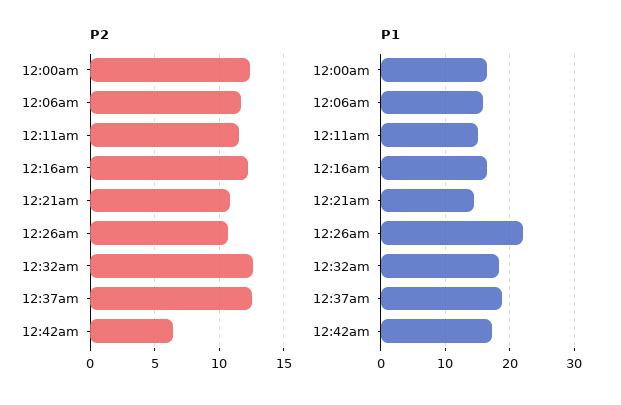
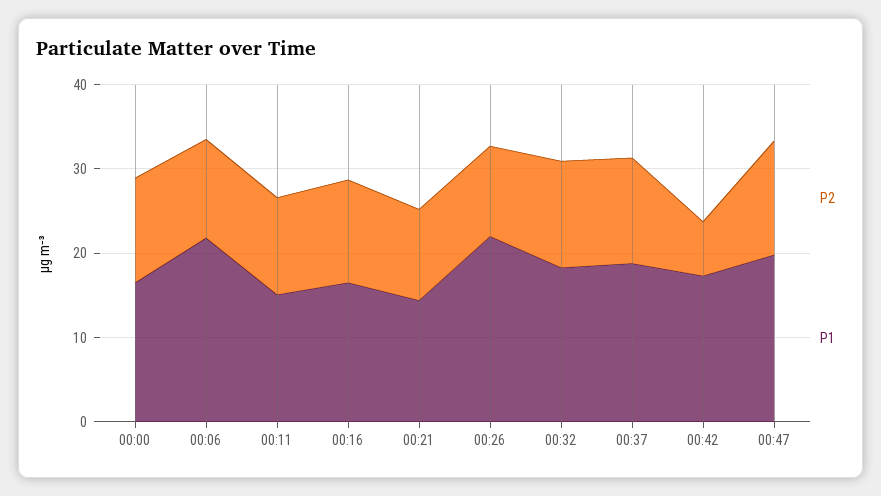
P1, 12:06am: 16 -> 22
P2, 00:47: none -> 14
P1, 00:47: none -> 20

